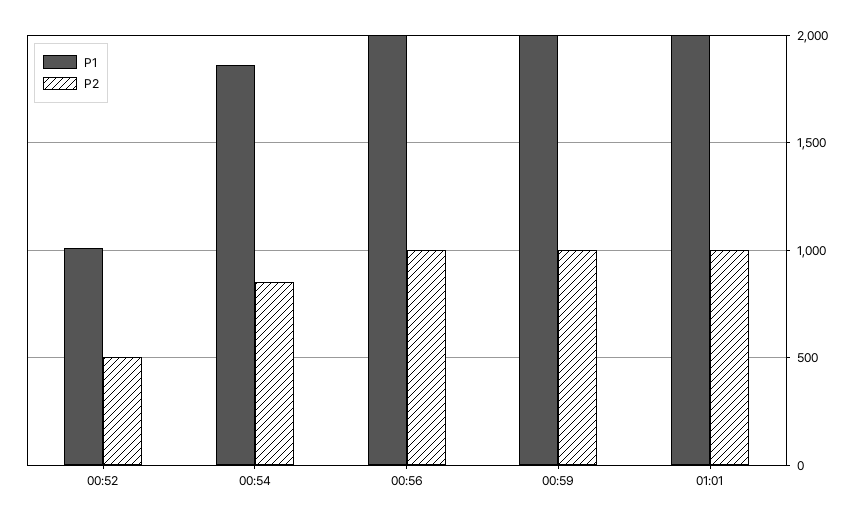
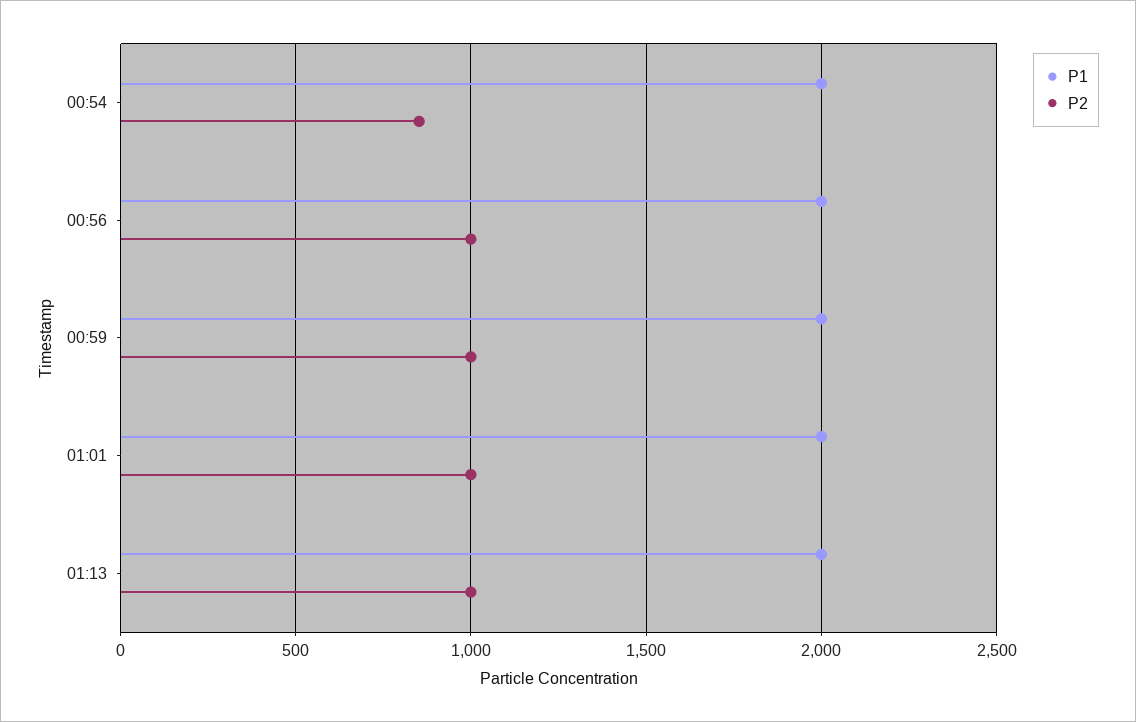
P1, 00:52: 1000 -> none
P2, 00:52: 500 -> none
P1, 00:54: 1850 -> 2000
P1, 01:13: none -> 2000
P2, 01:13: none -> 1000

